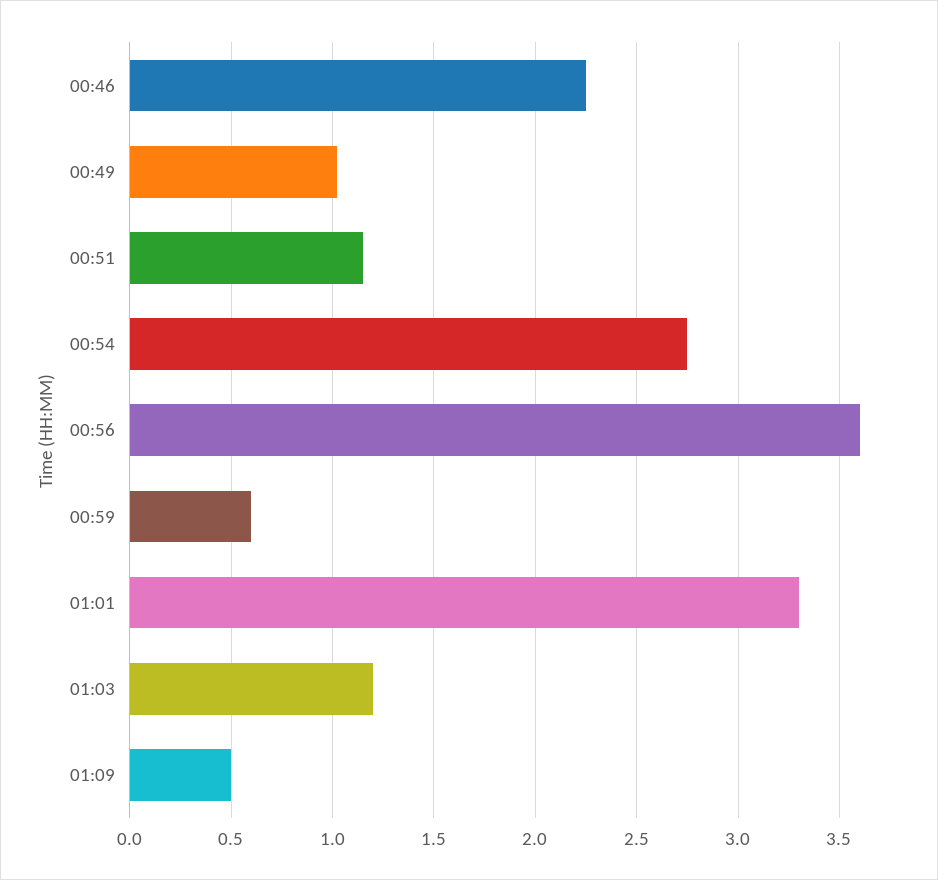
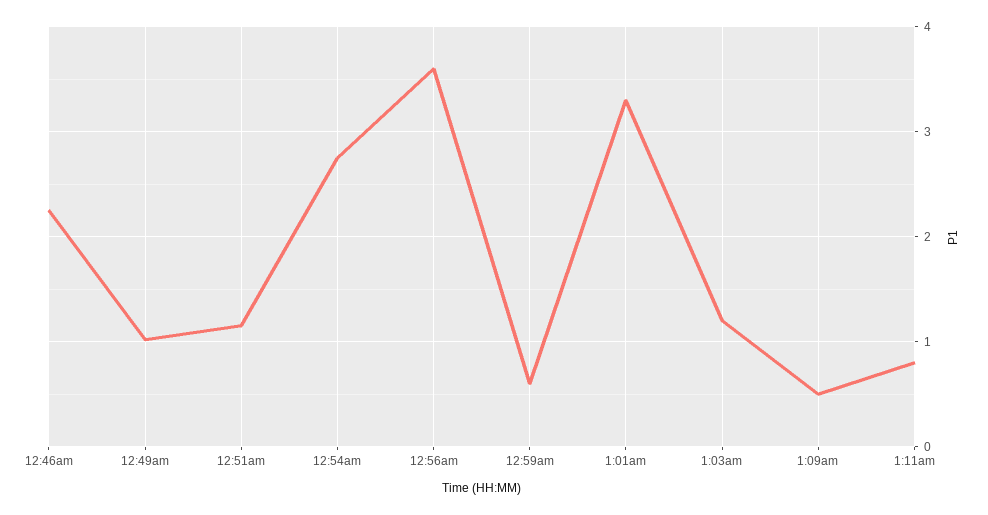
1:11am: none -> 0.8

